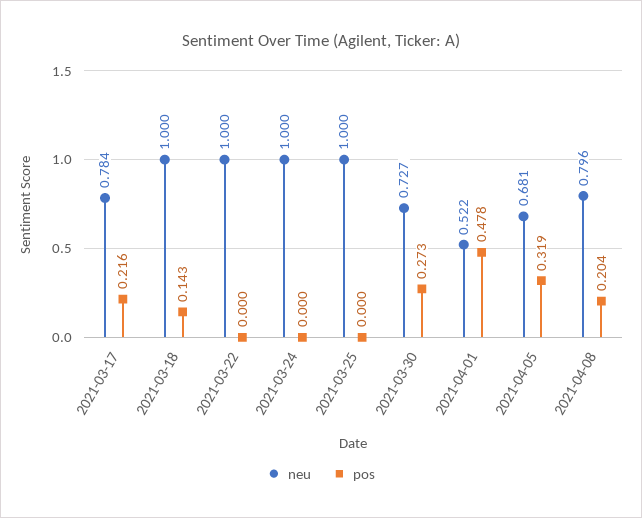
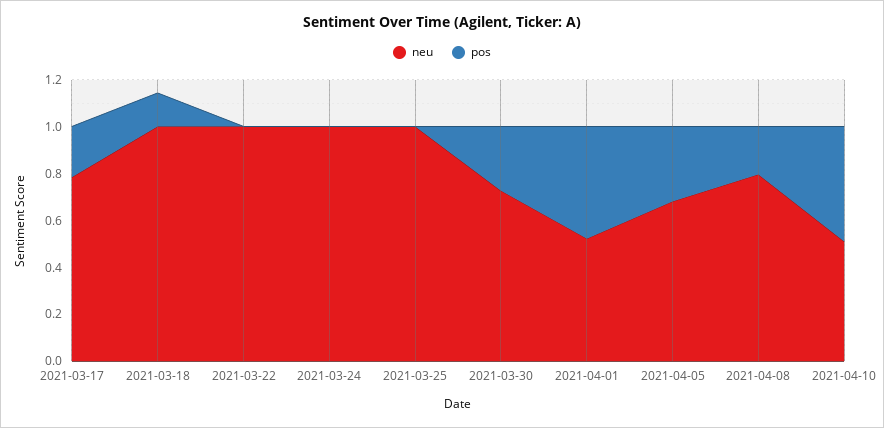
neu, 2021-04-10: none -> 0.5
pos, 2021-04-10: none -> 0.5

